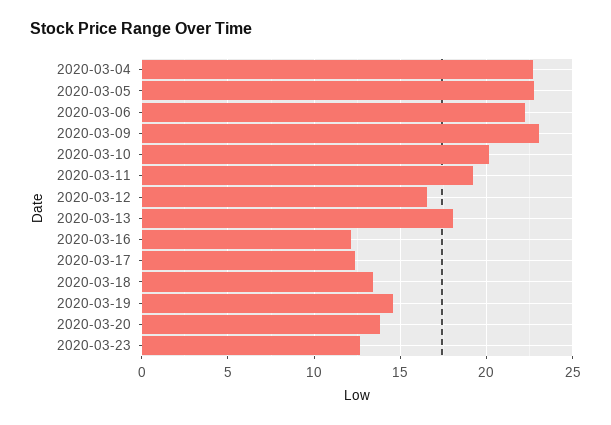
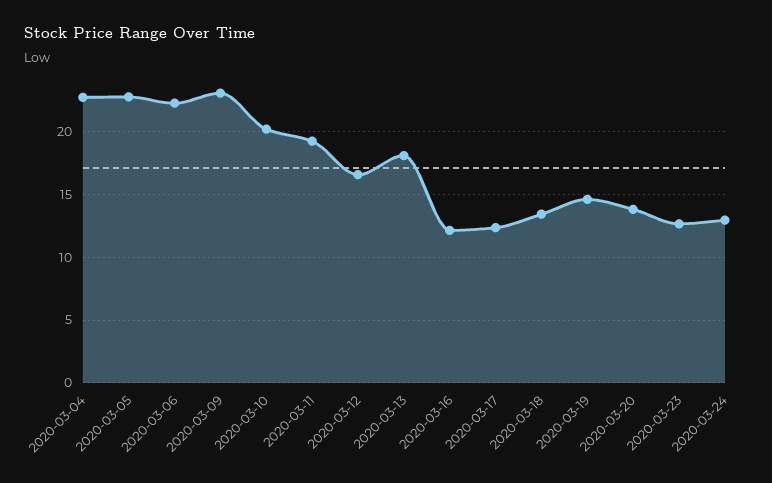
2020-03-24: none -> 13

